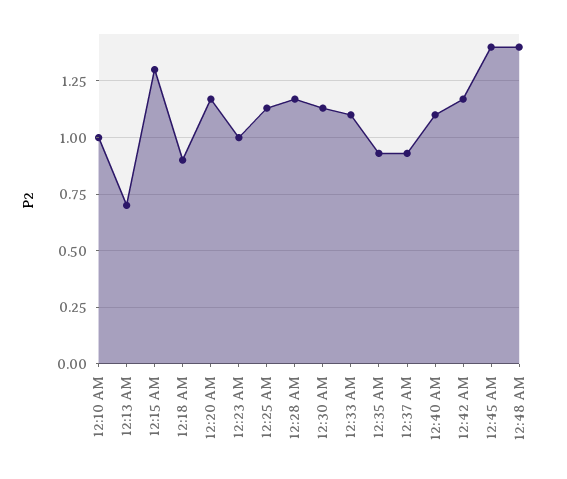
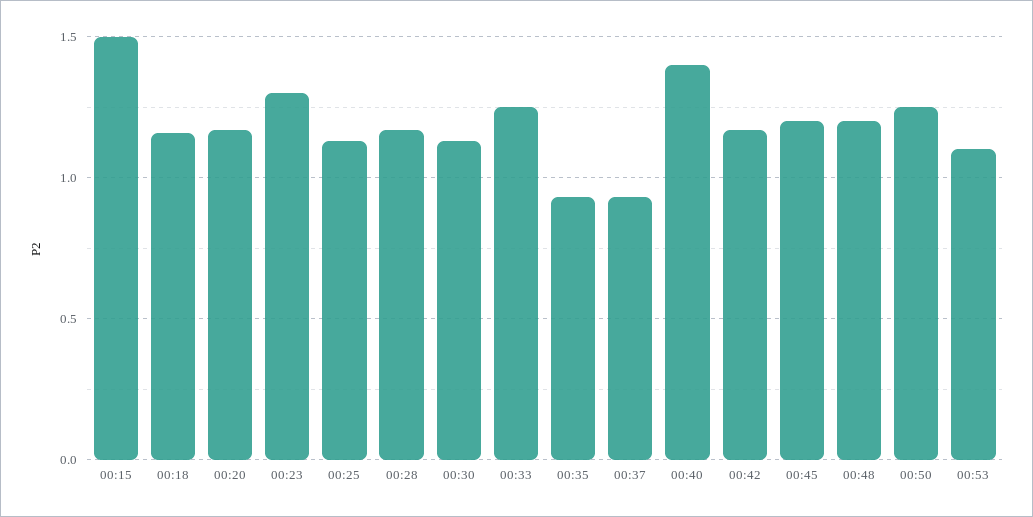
12:10 AM: 1 -> none
12:13 AM: 0.7 -> none
12:15 AM: 1.3 -> 1.5
12:18 AM: 0.9 -> 1.15
12:23 AM: 1 -> 1.3
12:33 AM: 1.1 -> 1.25
12:40 AM: 1.1 -> 1.4
12:45 AM: 1.4 -> 1.2
12:48 AM: 1.4 -> 1.2
00:50: none -> 1.25
00:53: none -> 1.1

